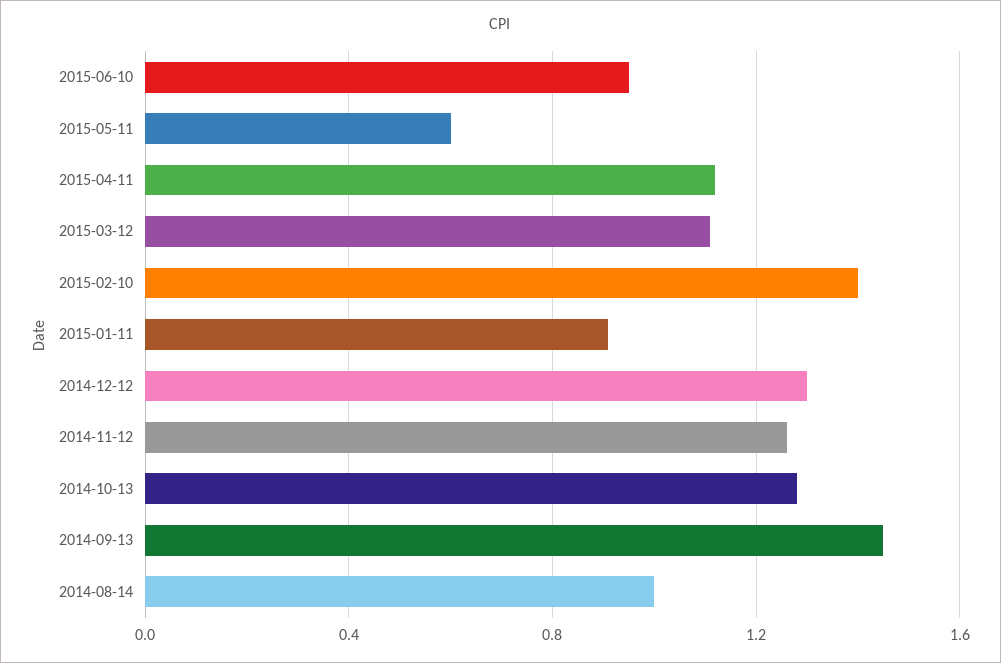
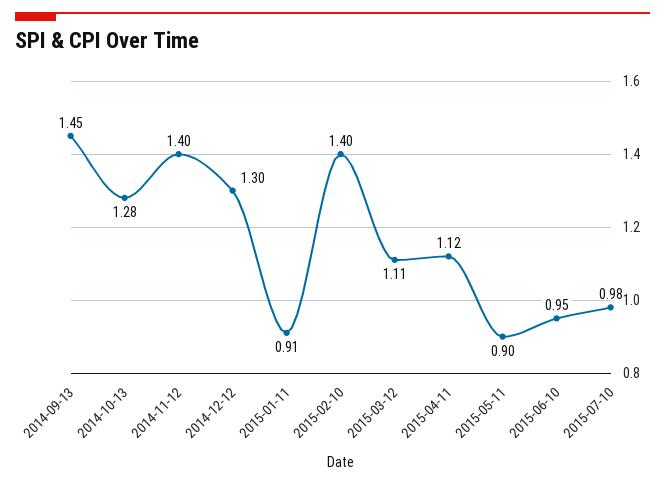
2015-05-11: 0.6 -> 0.9
2014-11-12: 1.25 -> 1.4
2014-08-14: 1 -> none
2015-07-10: none -> 0.98

